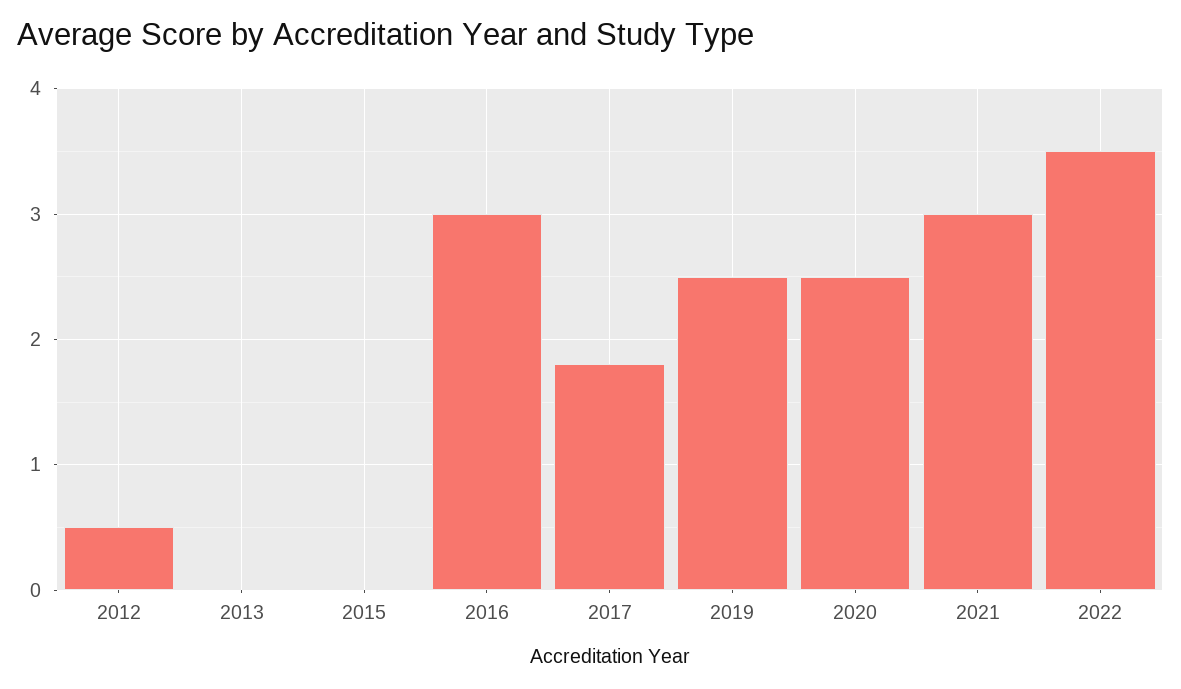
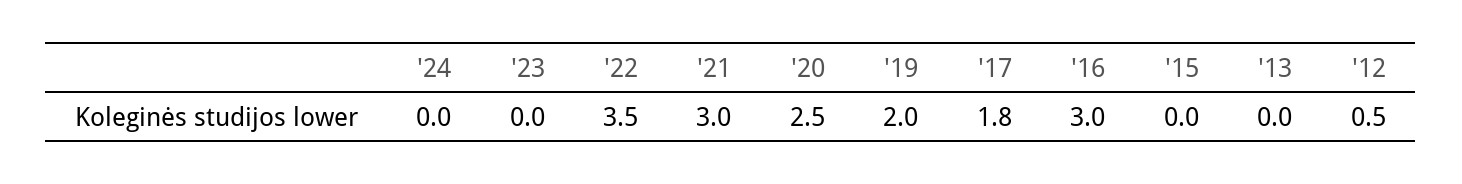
2019: 2.5 -> 2
'24: none -> 0
'23: none -> 0

